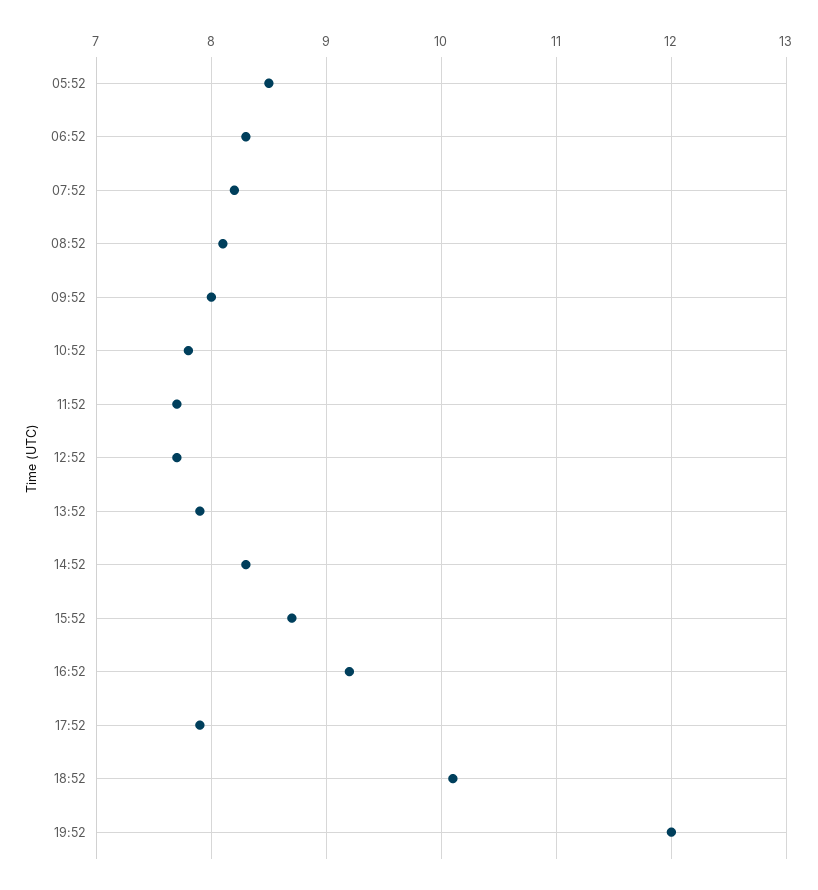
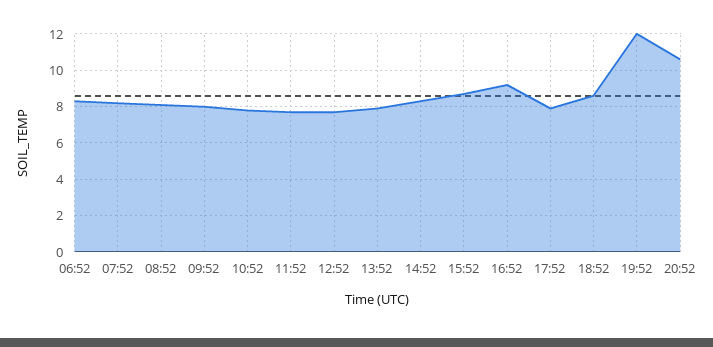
05:52: 8.5 -> none
18:52: 10.1 -> 8.5
20:52: none -> 10.5

